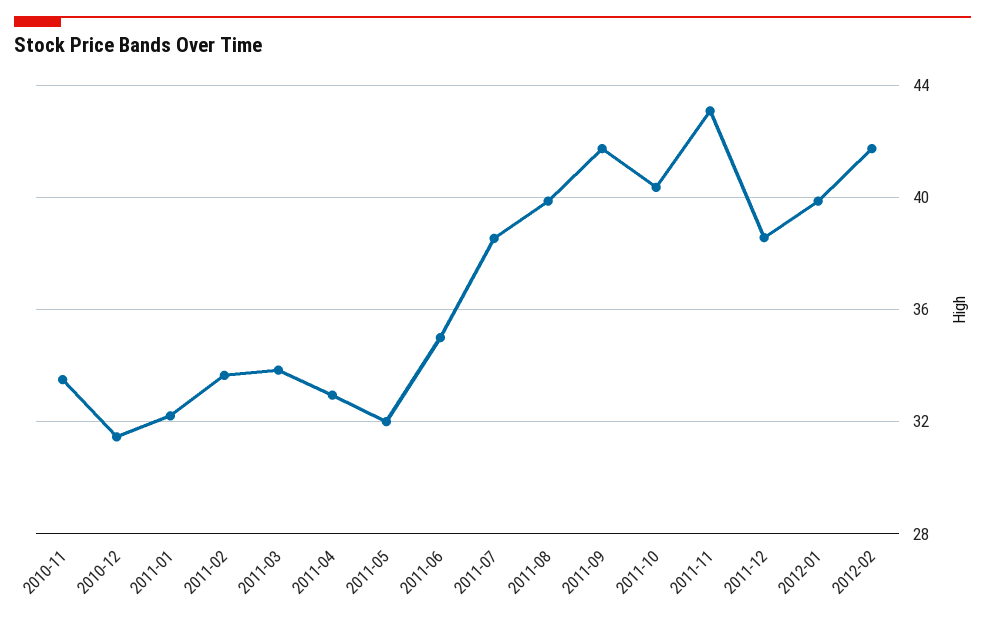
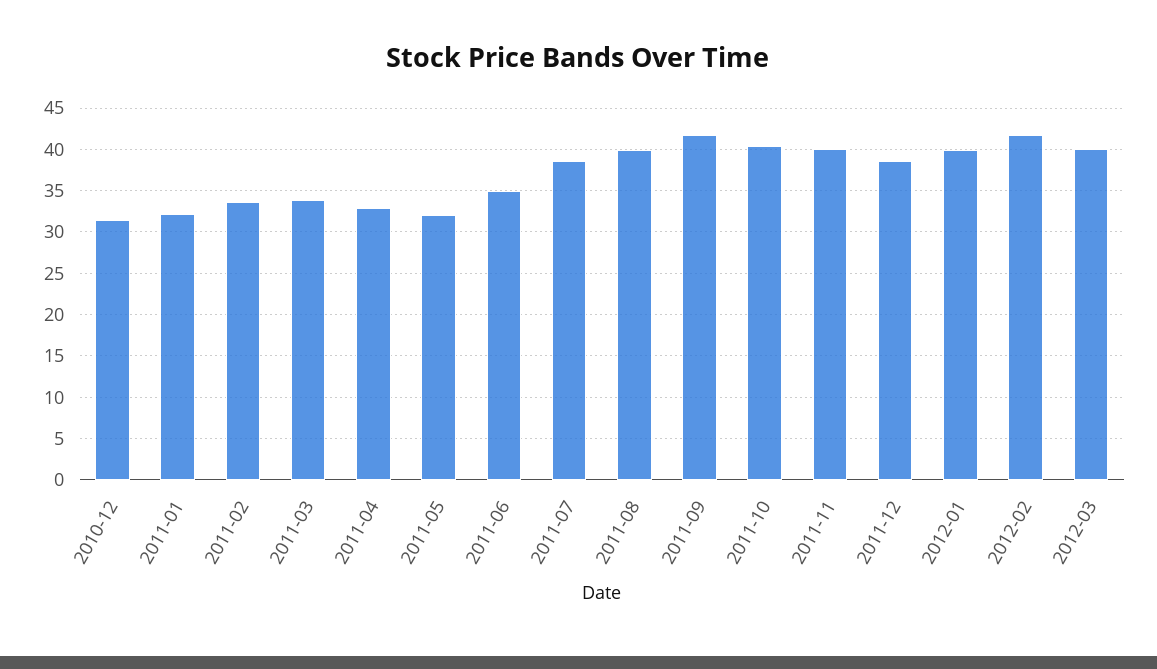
2010-11: 33.5 -> none
2011-11: 43 -> 40
2012-03: none -> 40

